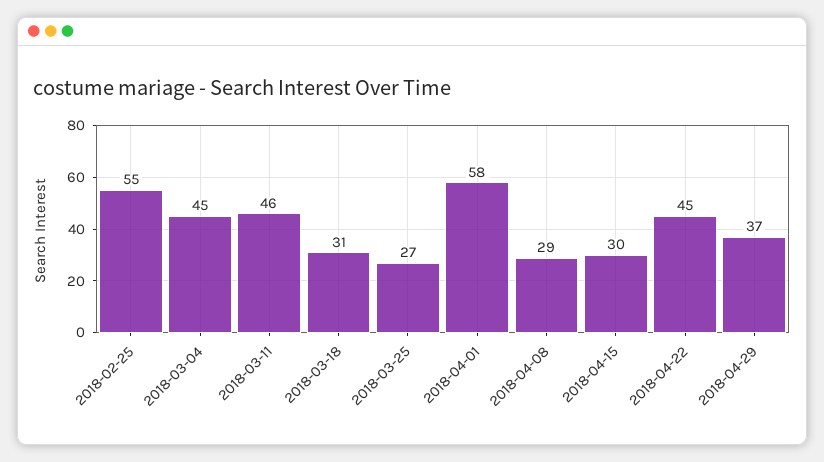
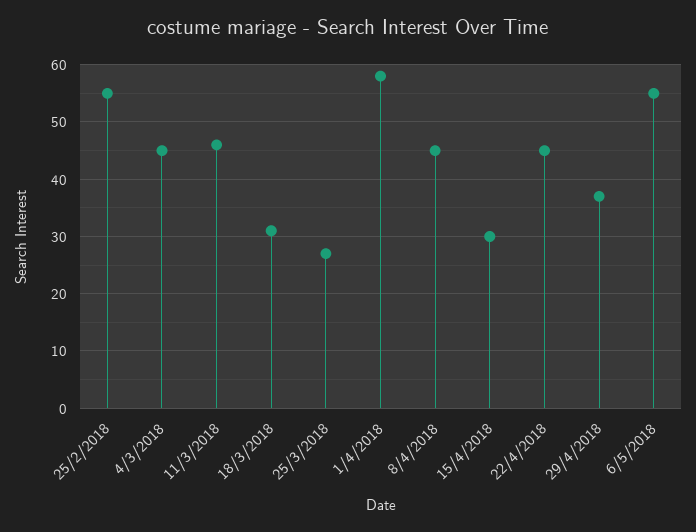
2018-04-08: 29 -> 45
6/5/2018: none -> 55

